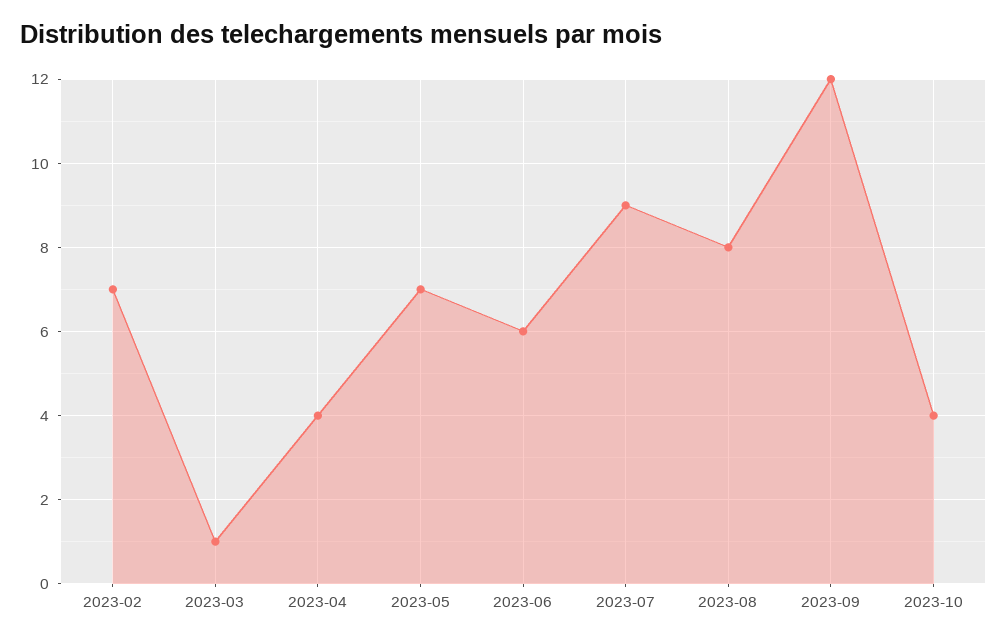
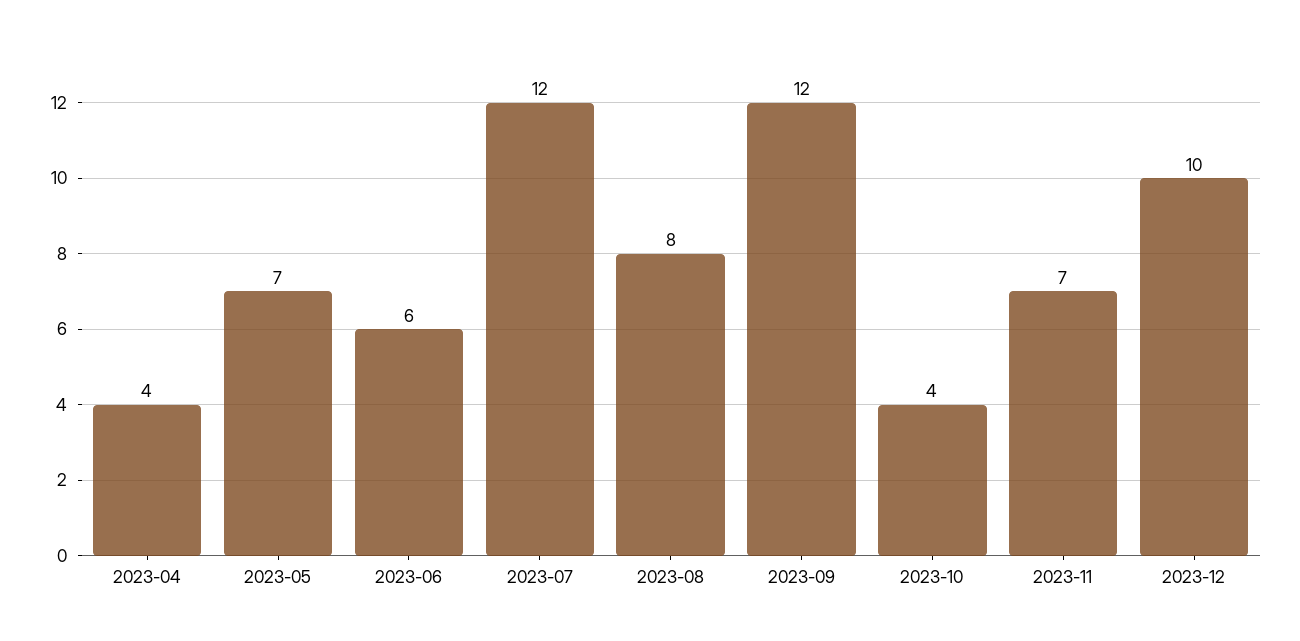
2023-02: 7 -> none
2023-03: 1 -> none
2023-07: 9 -> 12
2023-11: none -> 7
2023-12: none -> 10

